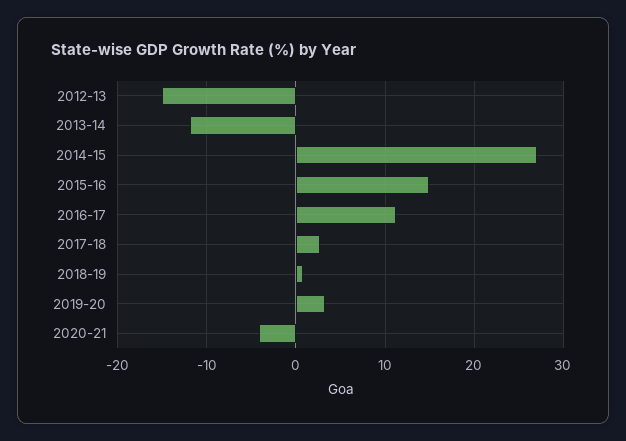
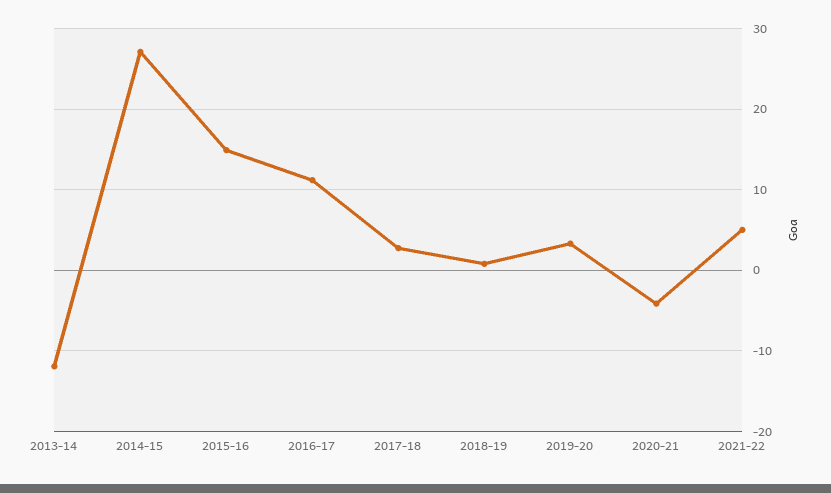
2012-13: -15 -> none
2021-22: none -> 5

